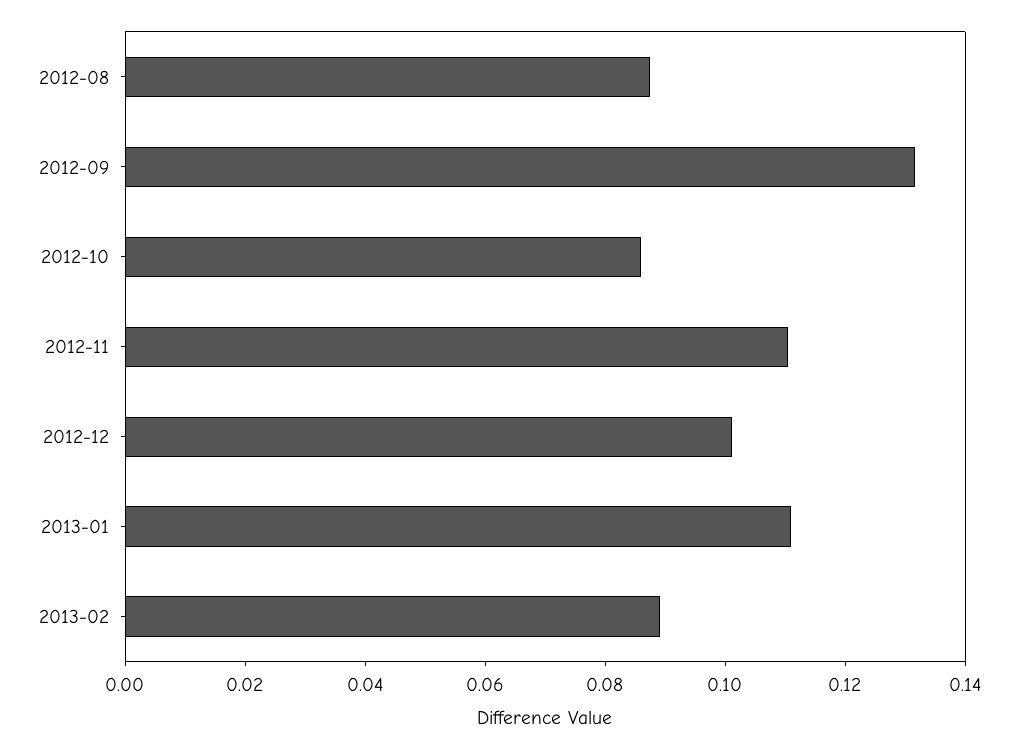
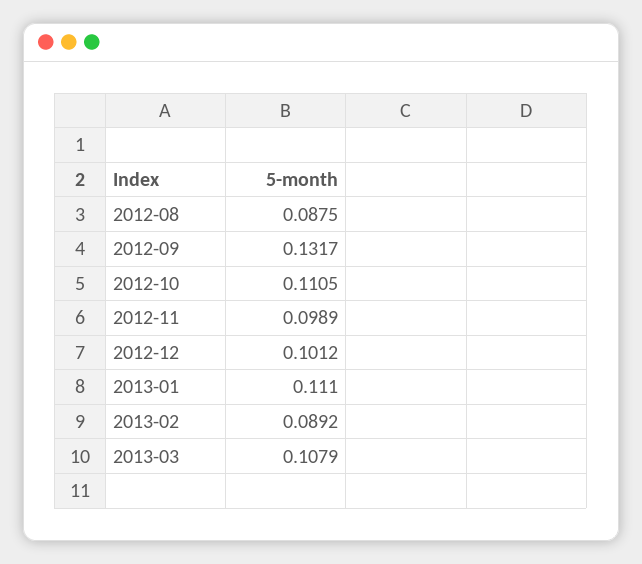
2012-10: 0.085 -> 0.1105
2012-11: 0.11 -> 0.0989
2013-03: none -> 0.1079

